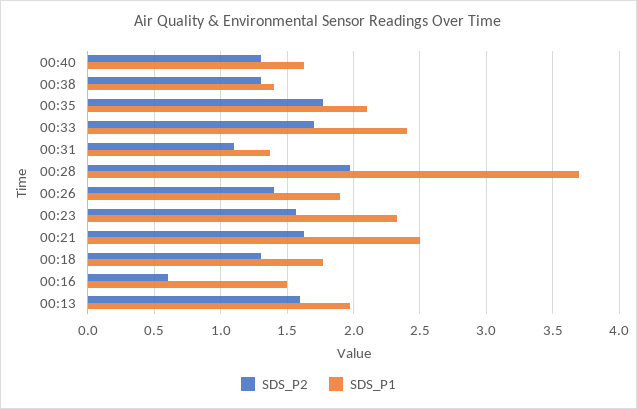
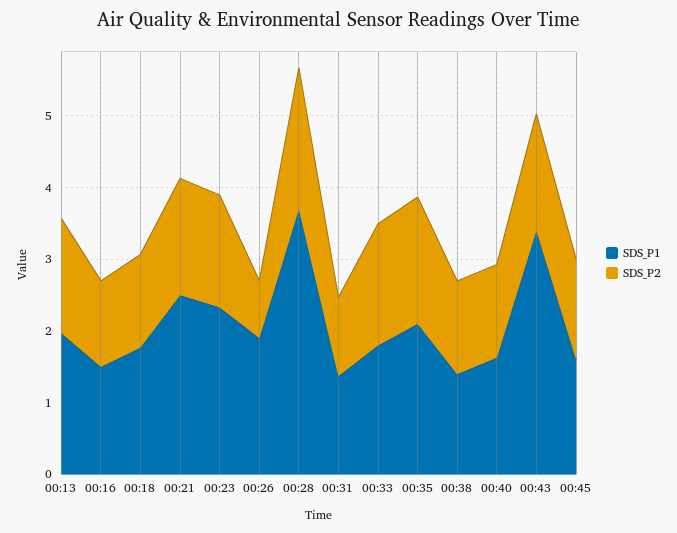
SDS_P1, 00:33: 2.4 -> 1.8
SDS_P2, 00:26: 1.4 -> 0.8
SDS_P2, 00:16: 0.6 -> 1.2
SDS_P1, 00:43: none -> 3.4
SDS_P2, 00:43: none -> 1.6
SDS_P1, 00:45: none -> 1.6
SDS_P2, 00:45: none -> 1.4

